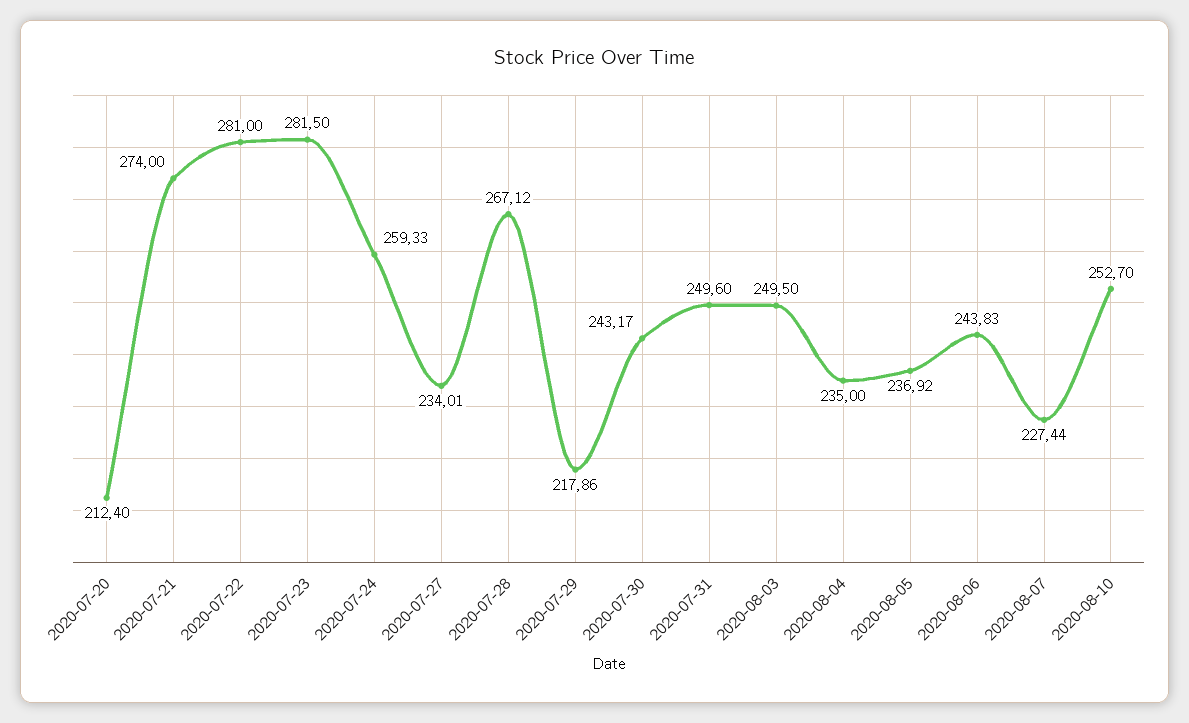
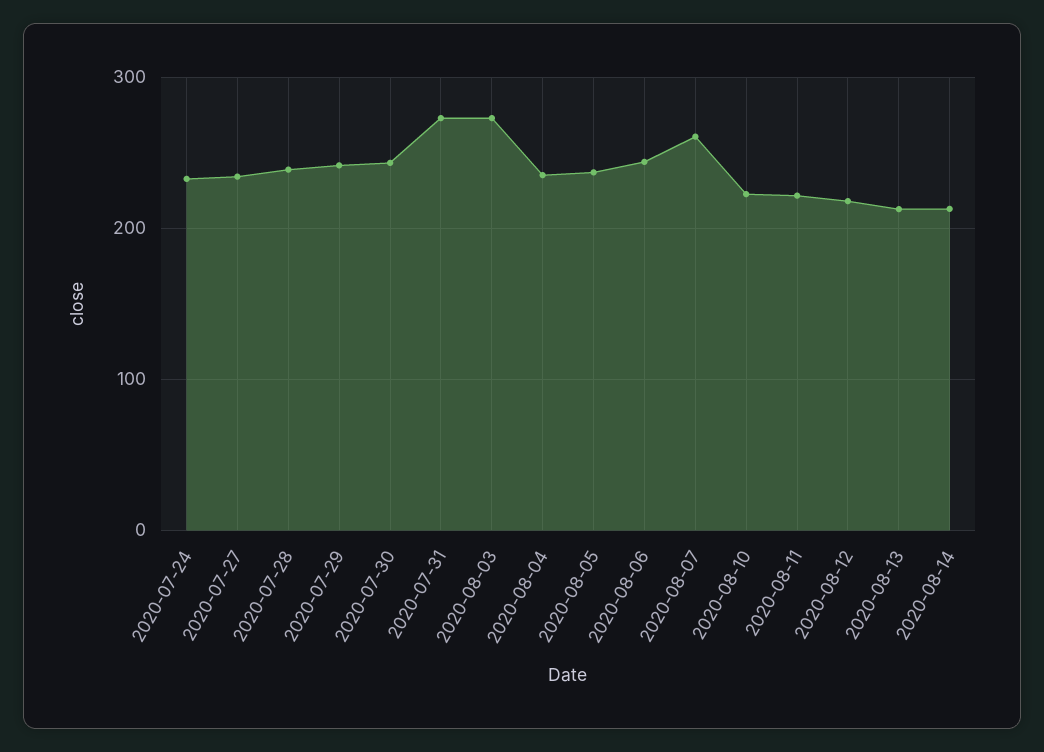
2020-07-20: 212.4 -> none
2020-07-21: 274 -> none
2020-07-22: 281 -> none
2020-07-23: 281.5 -> none
2020-07-24: 259.33 -> 230
2020-07-28: 267.12 -> 240
2020-07-29: 217.86 -> 240
2020-07-31: 249.6 -> 270
2020-08-03: 249.5 -> 270
2020-08-07: 227.44 -> 260
2020-08-10: 252.7 -> 220
2020-08-11: none -> 220
2020-08-12: none -> 220
2020-08-13: none -> 210
2020-08-14: none -> 210

